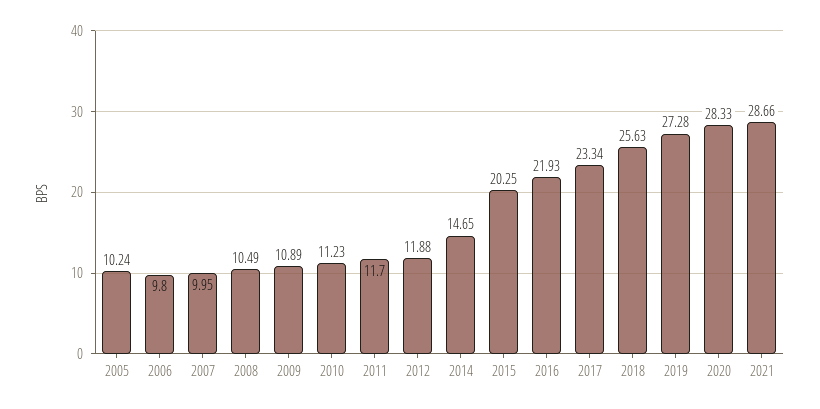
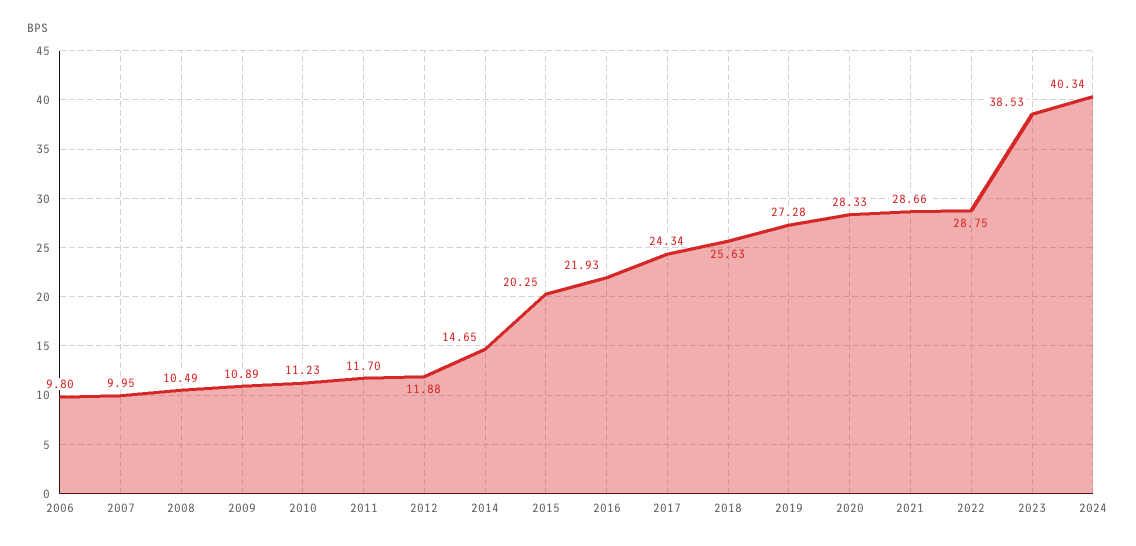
2005: 10.24 -> none
2017: 23.34 -> 24.34
2022: none -> 28.75
2023: none -> 38.53
2024: none -> 40.34

